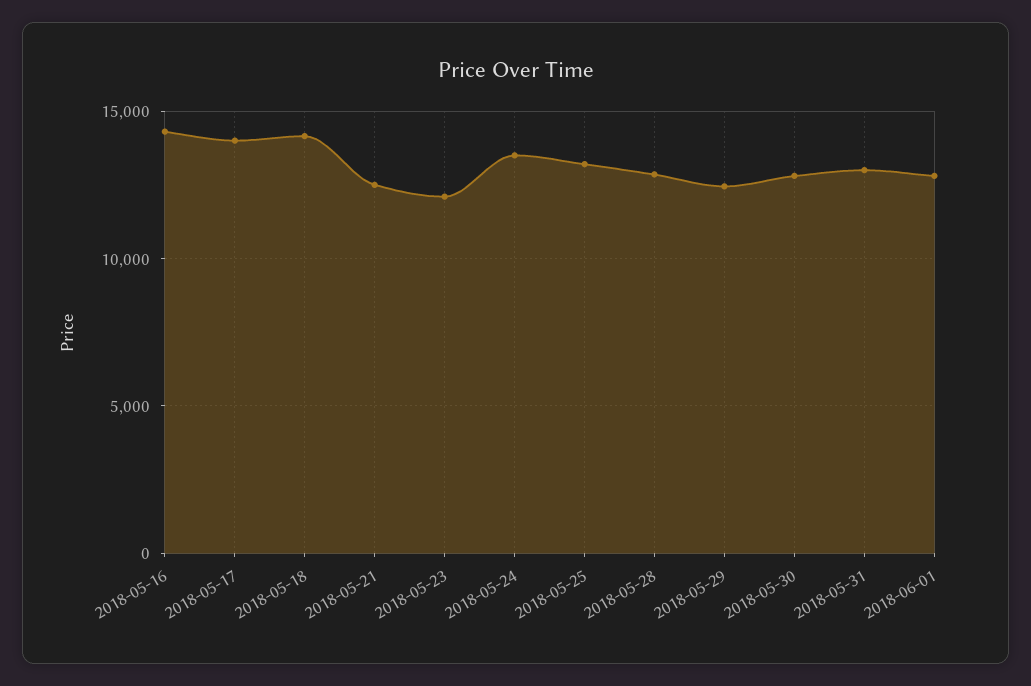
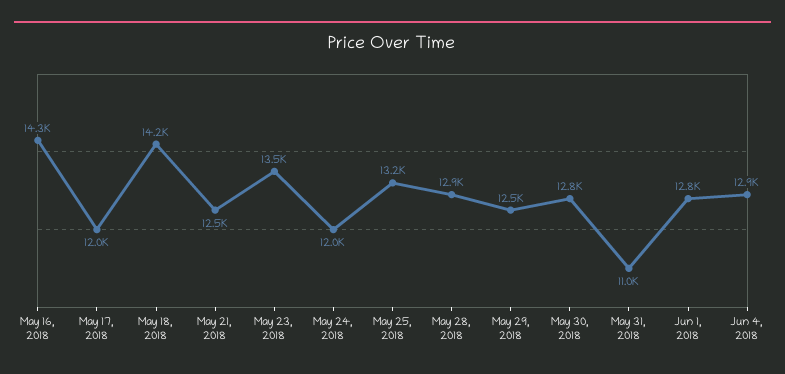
2018-05-17: 14000 -> 12000
2018-05-23: 12000 -> 13500
2018-05-24: 13500 -> 12000
2018-05-31: 13000 -> 11000
Jun 4, 2018: none -> 12900

